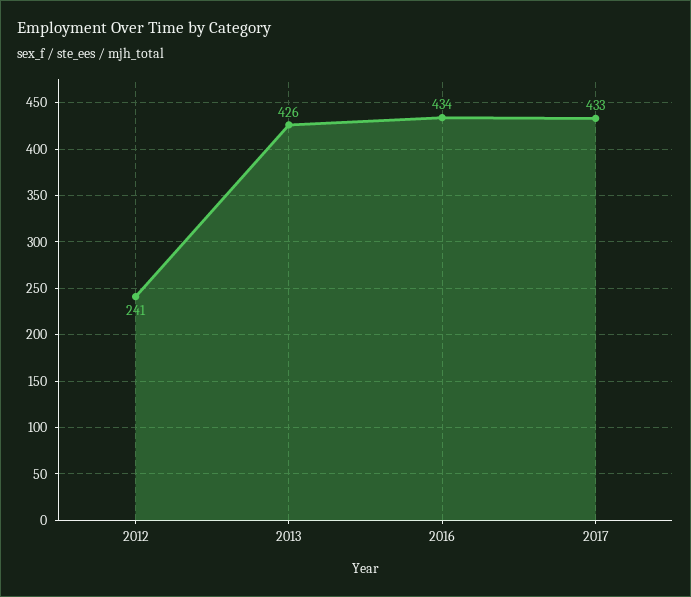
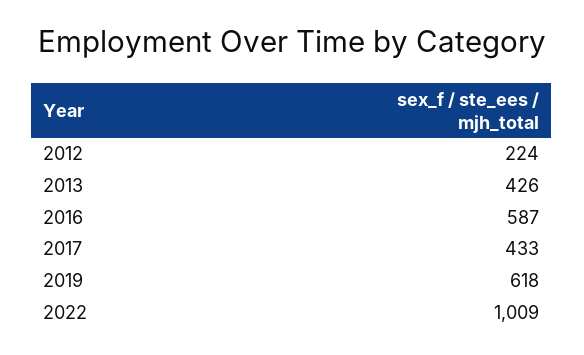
2012: 241 -> 224
2016: 434 -> 587
2019: none -> 618
2022: none -> 1009

